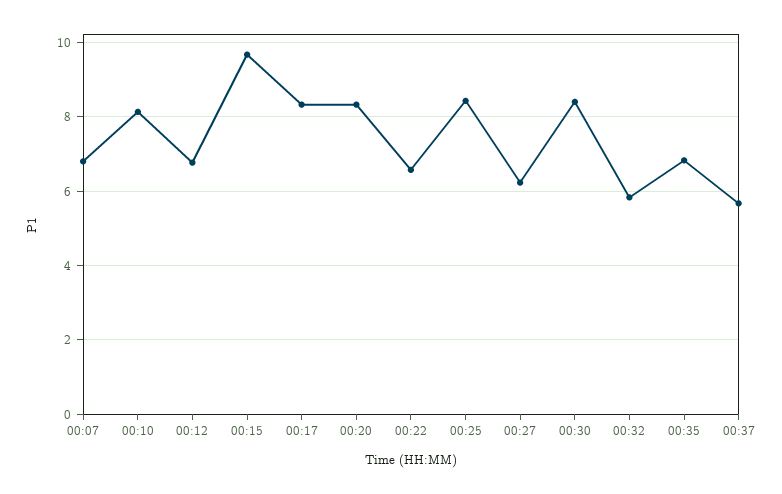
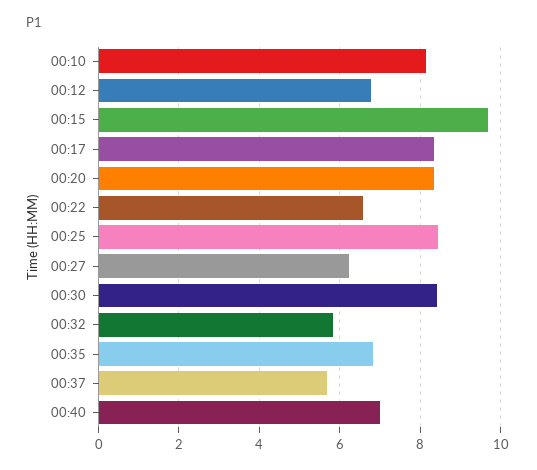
00:07: 6.8 -> none
00:40: none -> 7

